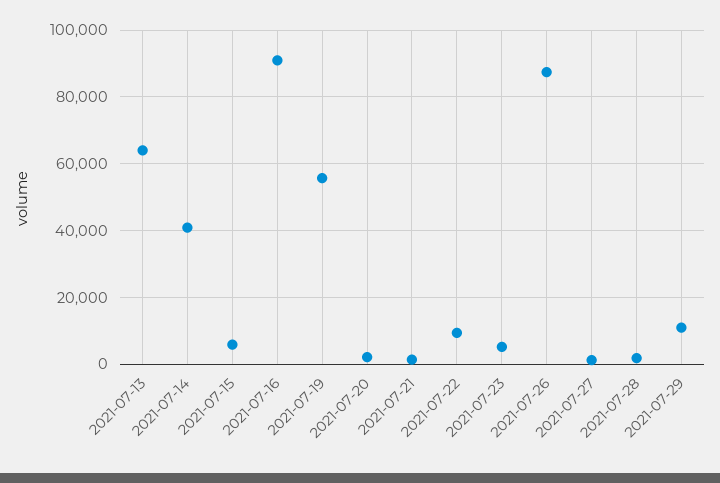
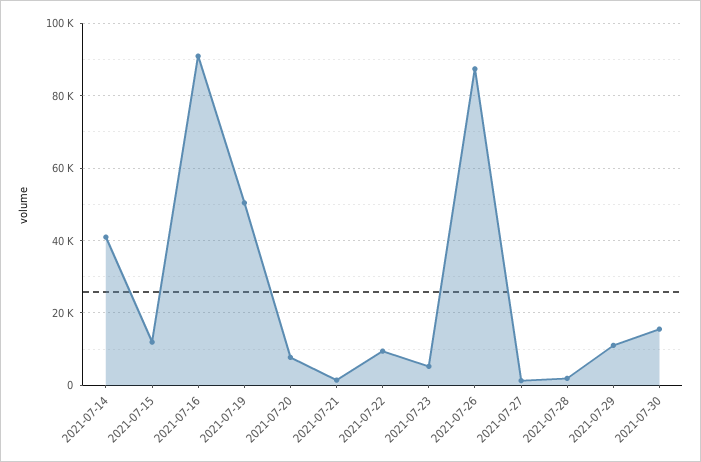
2021-07-13: 64000 -> none
2021-07-15: 6000 -> 12000
2021-07-19: 56000 -> 50000
2021-07-20: 2000 -> 8000
2021-07-30: none -> 16000

